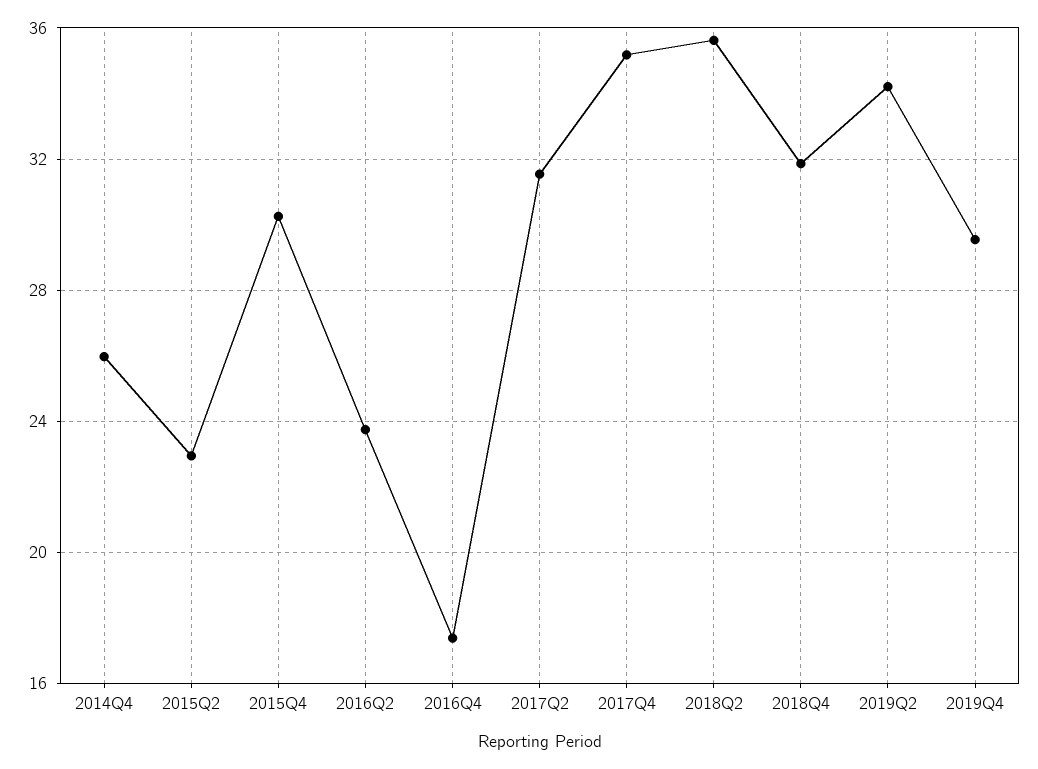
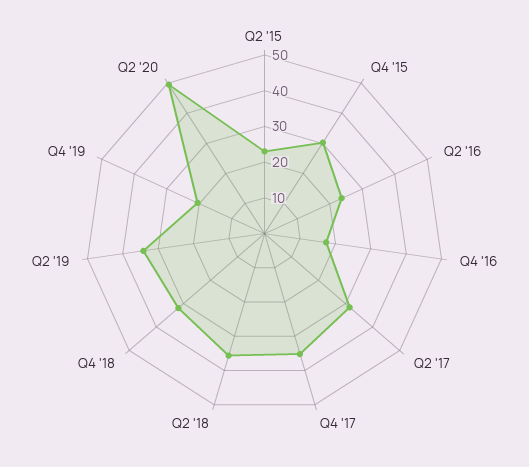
2014Q4: 26 -> none
2019Q4: 29.5 -> 20
Q2 '20: none -> 50

